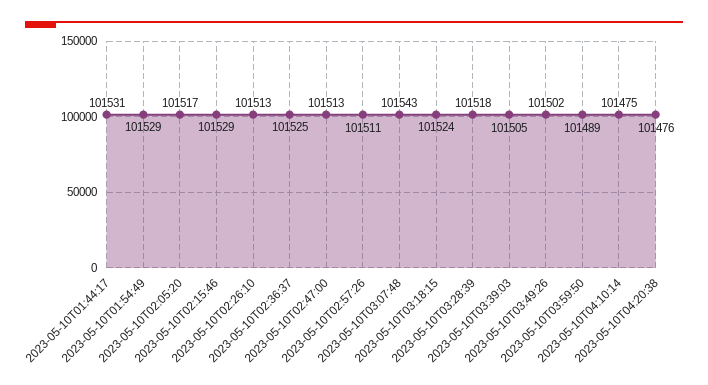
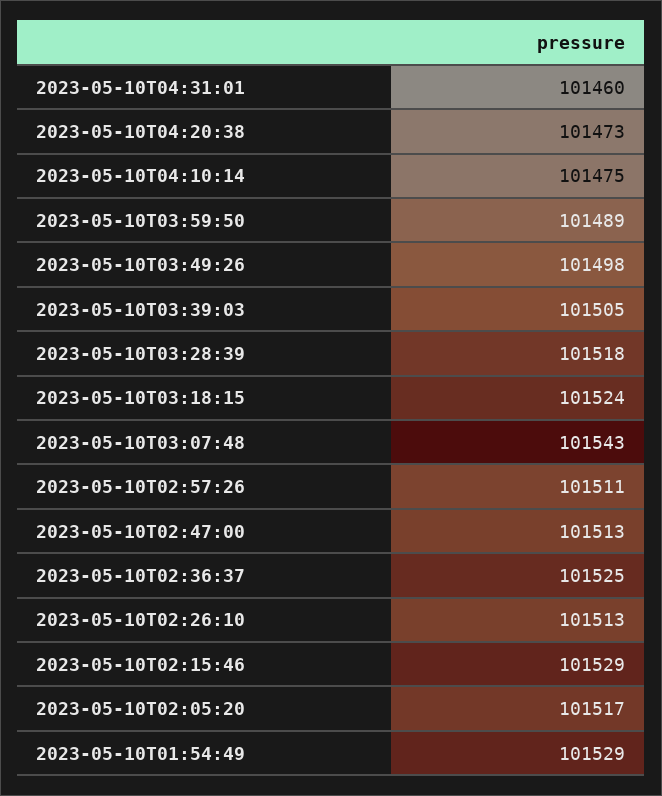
2023-05-10T01:44:17: 101531 -> none
2023-05-10T03:49:26: 101502 -> 101498
2023-05-10T04:20:38: 101476 -> 101473
2023-05-10T04:31:01: none -> 101460

